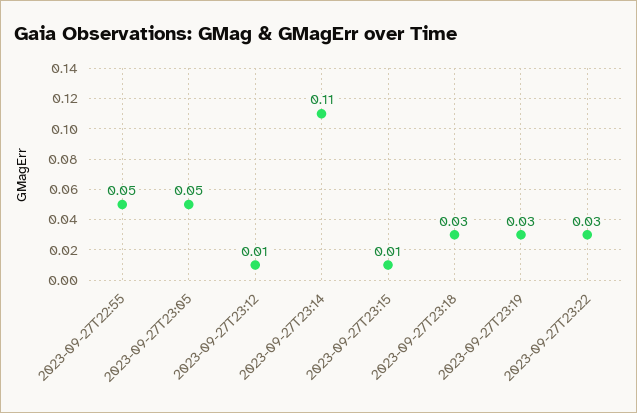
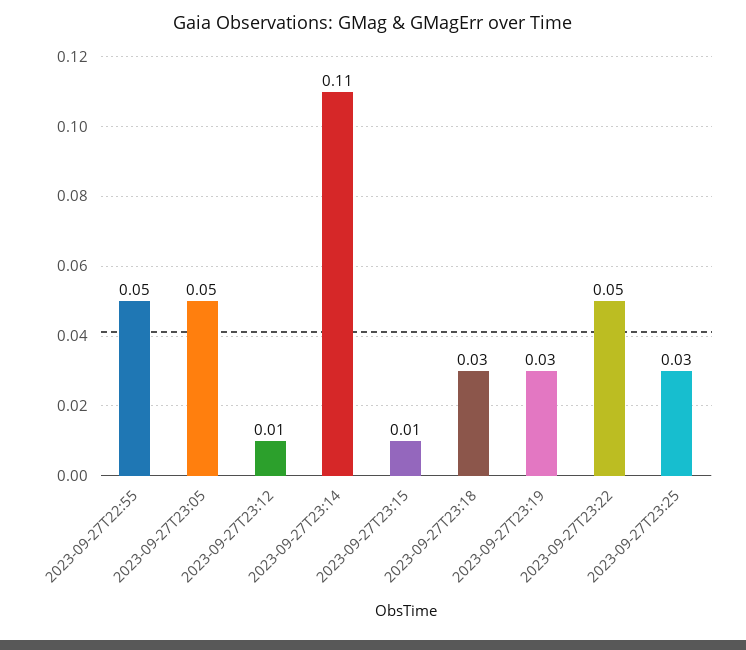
2023-09-27T23:22: 0.03 -> 0.05
2023-09-27T23:25: none -> 0.03

